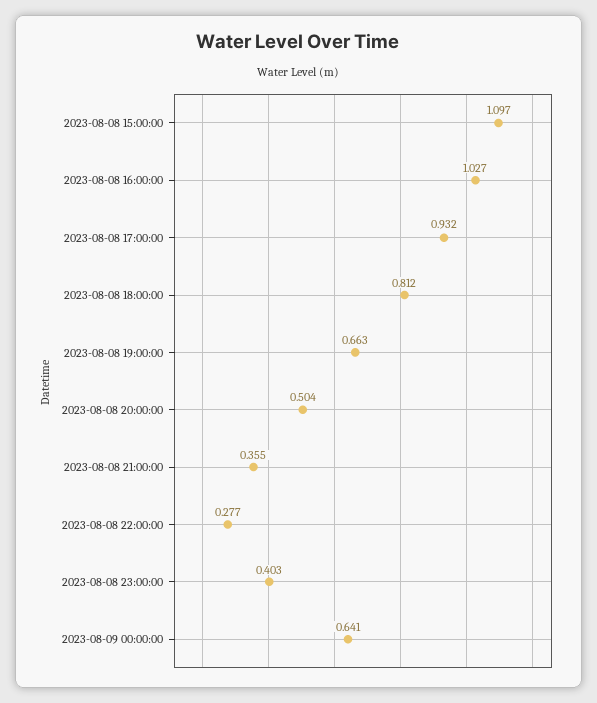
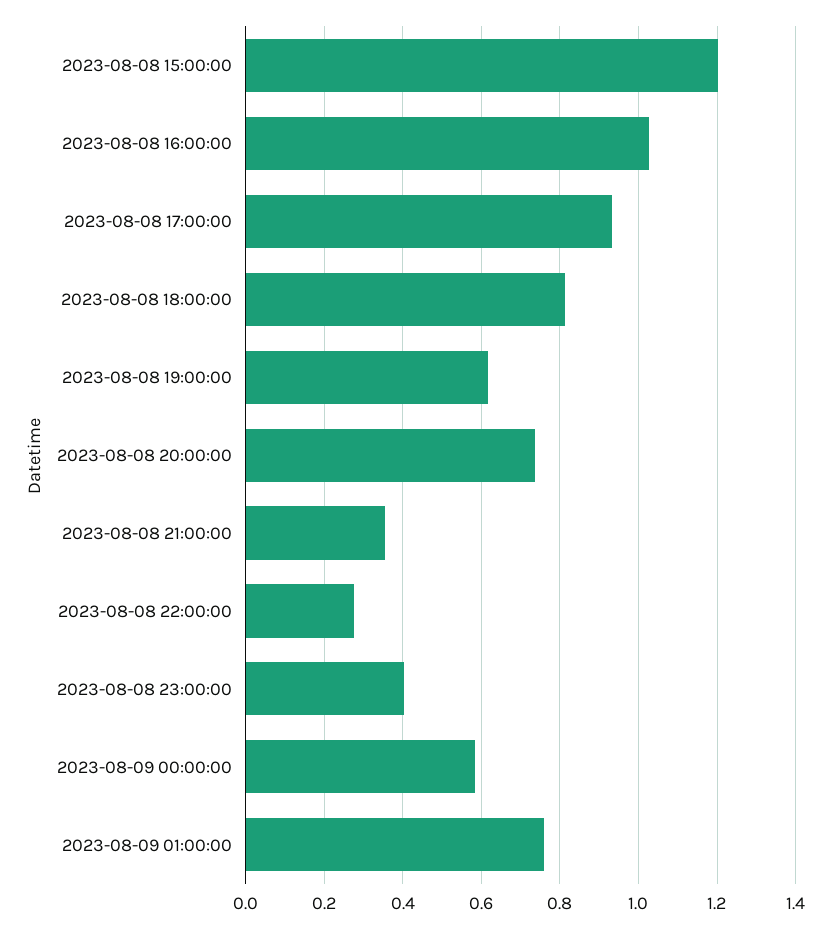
2023-08-08 15:00:00: 1.097 -> 1.2
2023-08-08 19:00:00: 0.663 -> 0.62
2023-08-08 20:00:00: 0.504 -> 0.74
2023-08-09 00:00:00: 0.641 -> 0.58
2023-08-09 01:00:00: none -> 0.76

